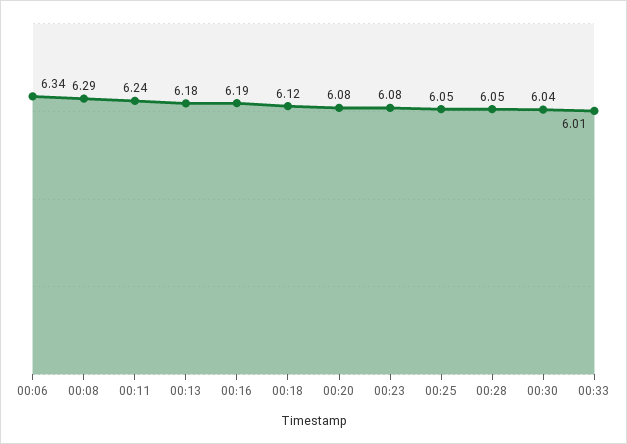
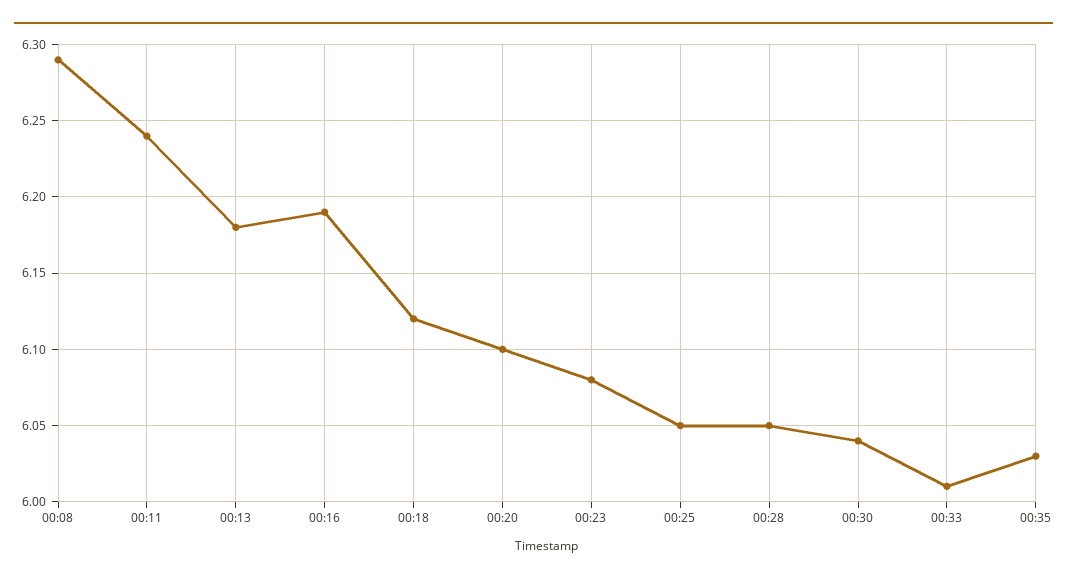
00:06: 6.34 -> none
00:20: 6.08 -> 6.1
00:35: none -> 6.03

